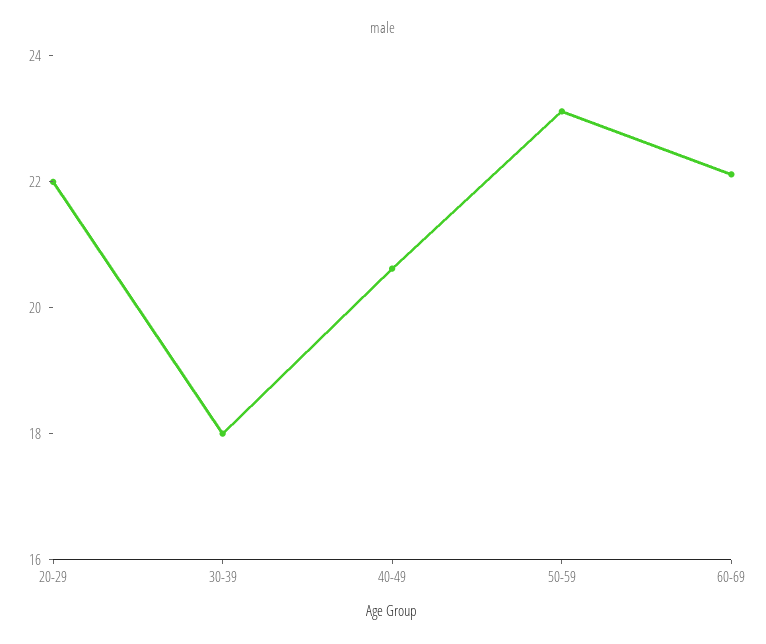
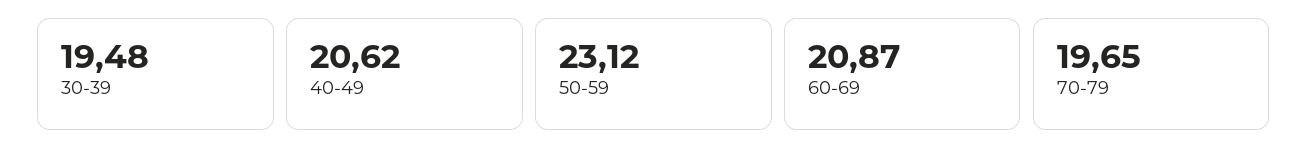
20-29: 22 -> none
30-39: 18 -> 19.48
60-69: 22 -> 20.87
70-79: none -> 19.65

